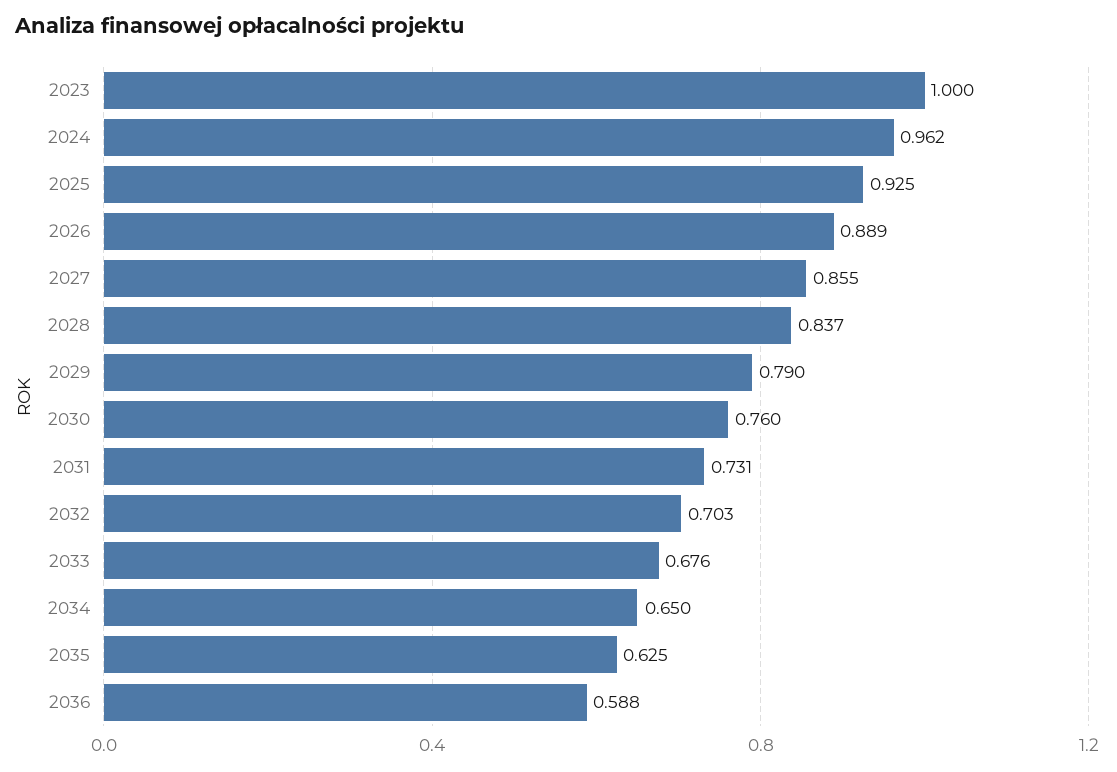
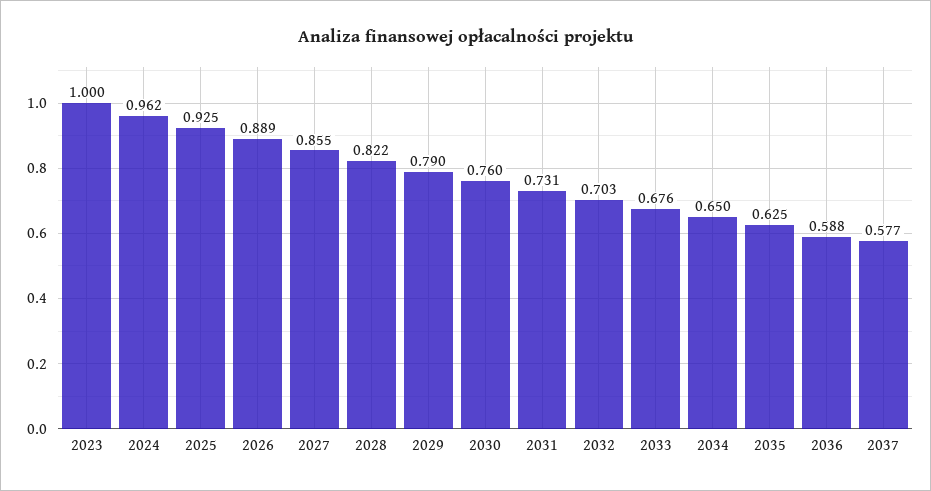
2028: 0.837 -> 0.822
2037: none -> 0.577

